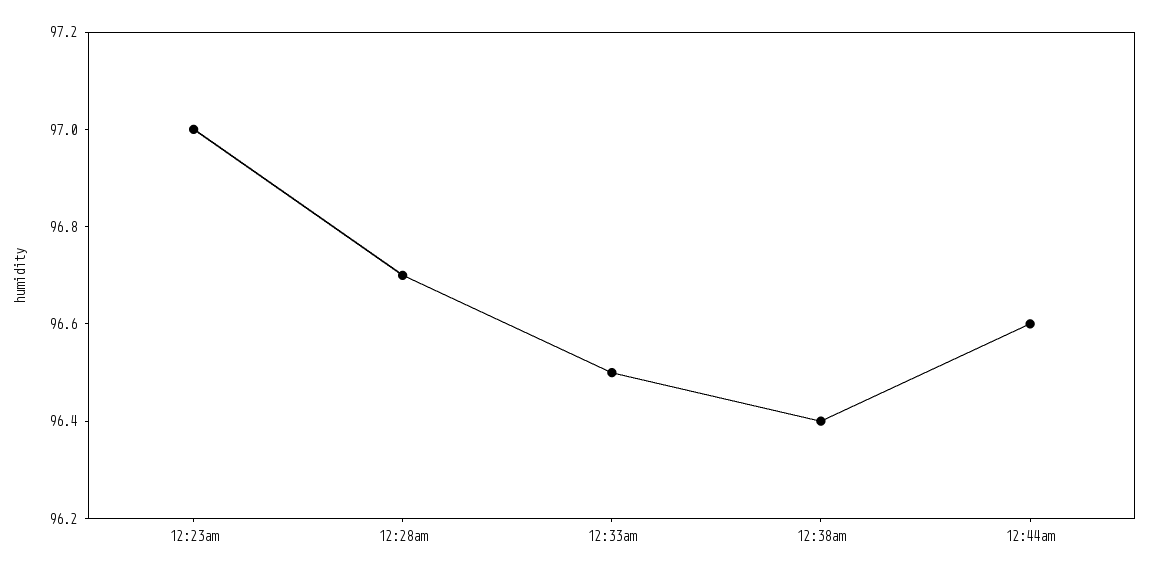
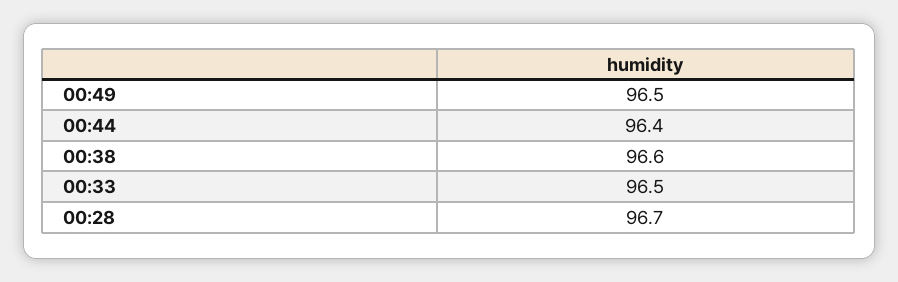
12:23am: 97 -> none
12:38am: 96.4 -> 96.6
12:44am: 96.6 -> 96.4
00:49: none -> 96.5

